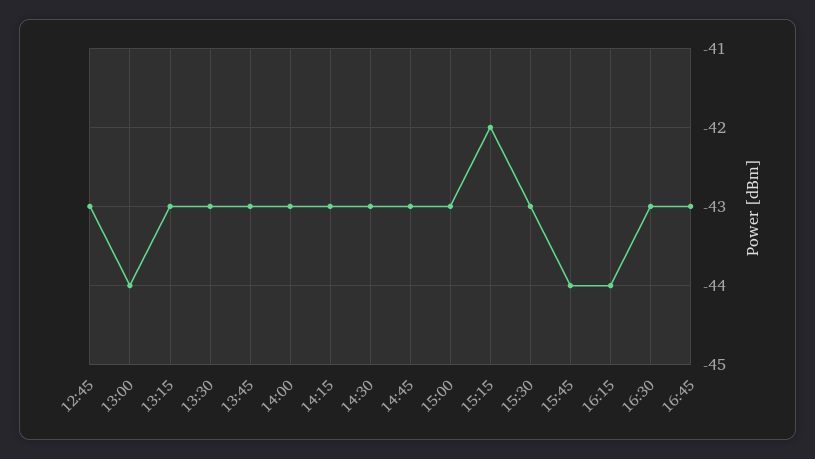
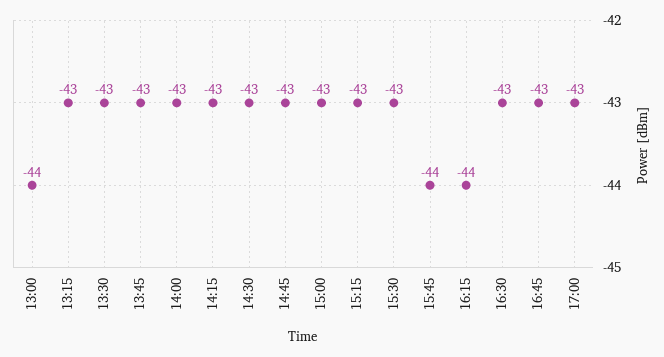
12:45: -43 -> none
15:15: -42 -> -43
17:00: none -> -43

